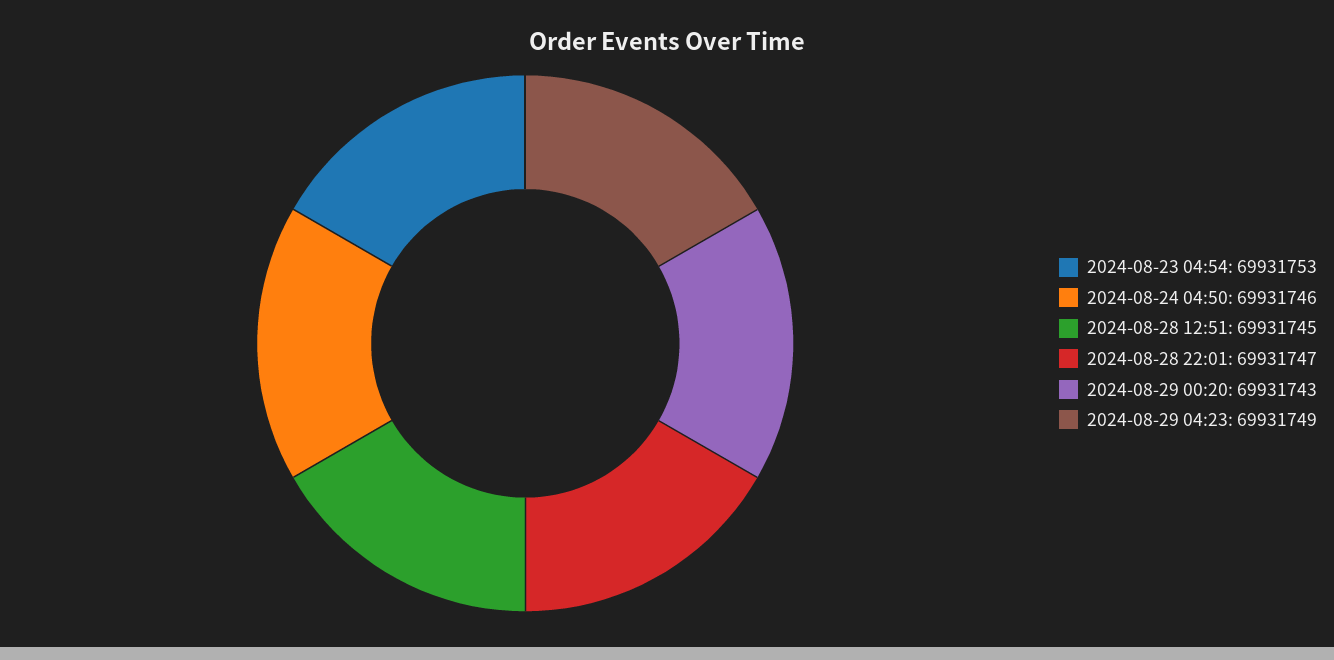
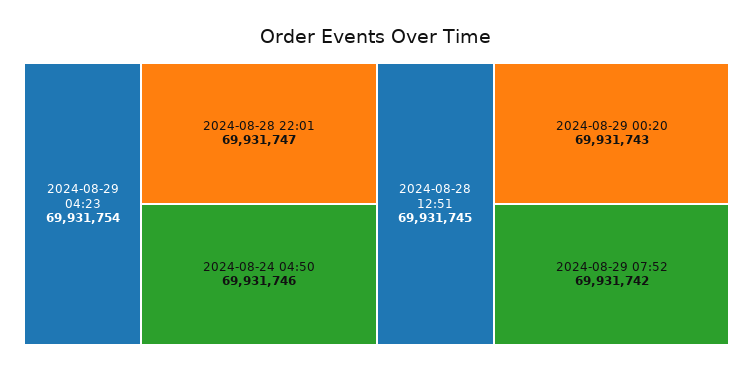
2024-08-23 04:54: 69931753 -> none
2024-08-29 04:23: 69931749 -> 69931754
2024-08-29 07:52: none -> 69931742

